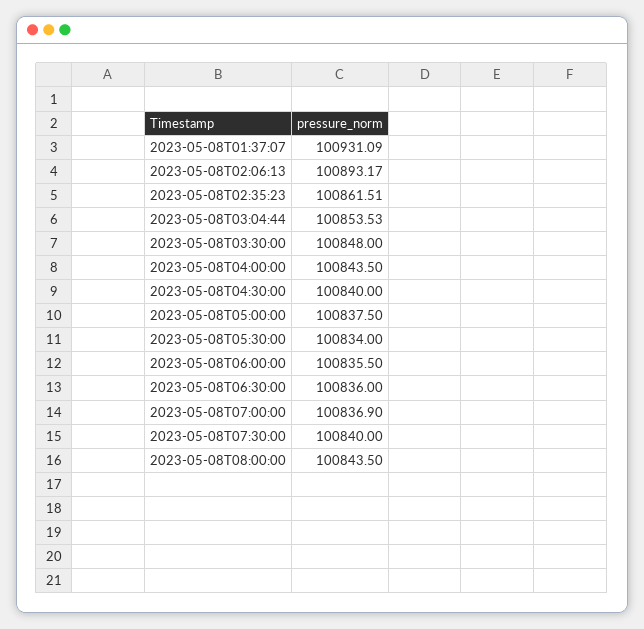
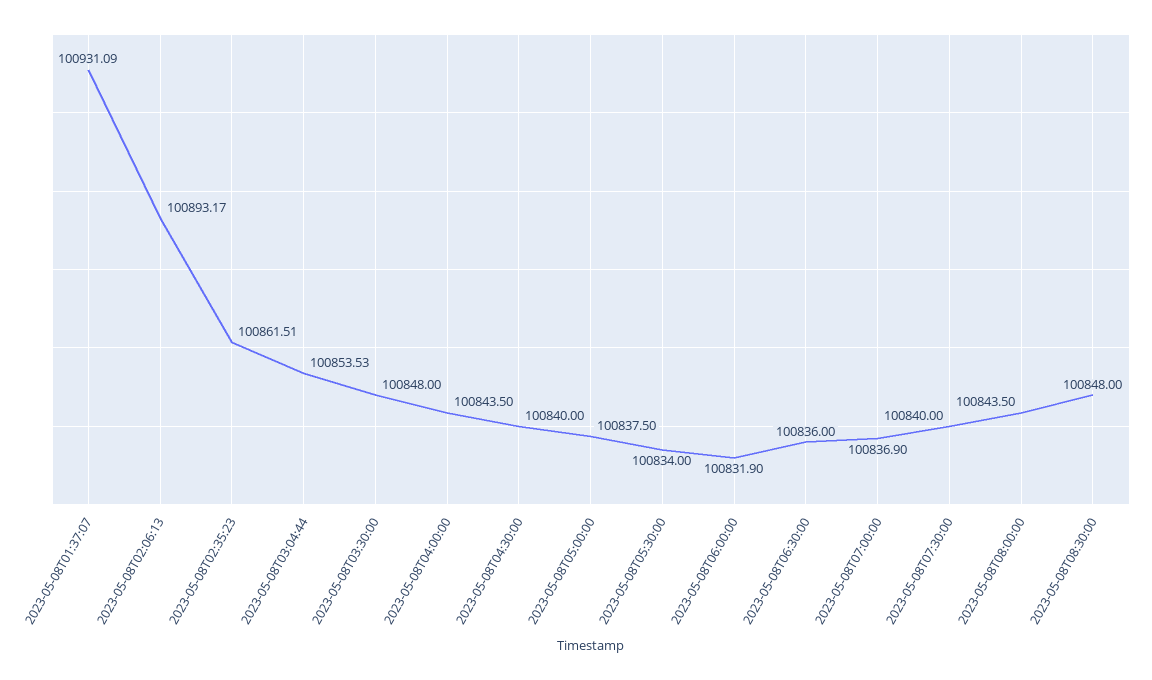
2023-05-08T06:00:00: 100835.5 -> 100831.9
2023-05-08T08:30:00: none -> 100848

